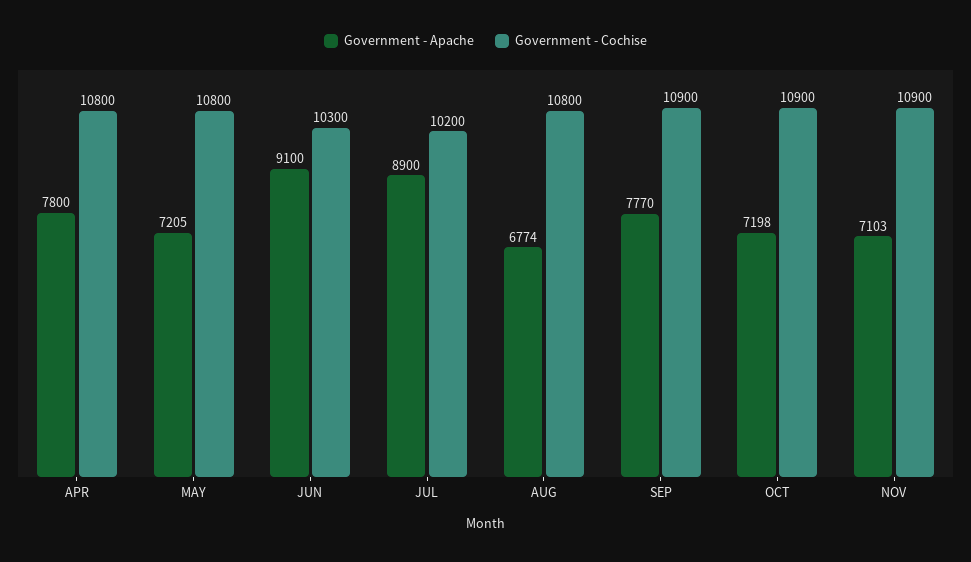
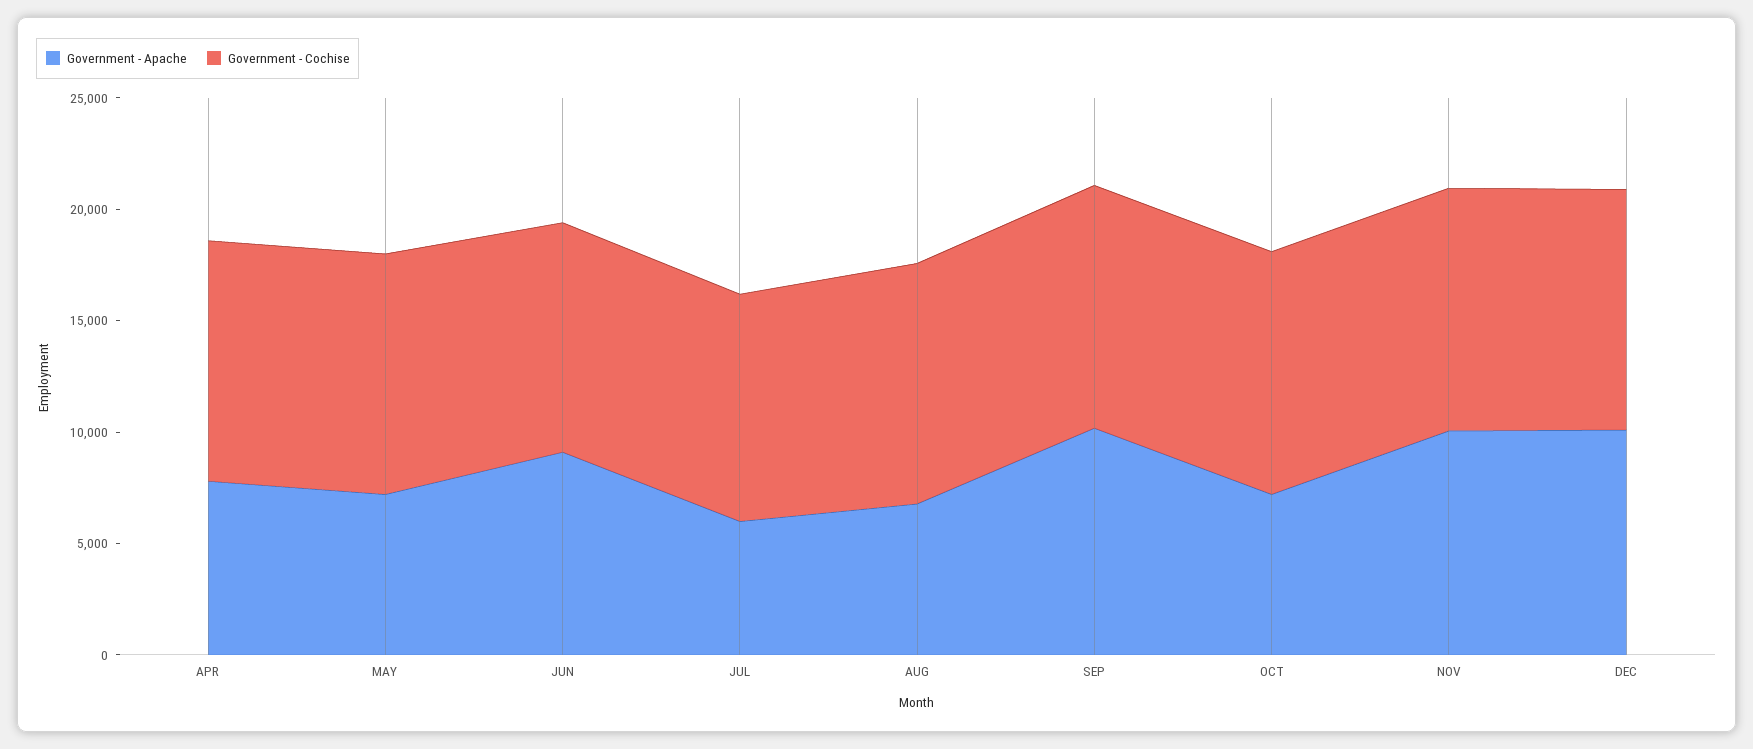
Government - Apache, JUL: 8900 -> 6000
Government - Apache, SEP: 7770 -> 10000
Government - Apache, NOV: 7103 -> 10000
Government - Apache, DEC: none -> 10000
Government - Cochise, DEC: none -> 11000

